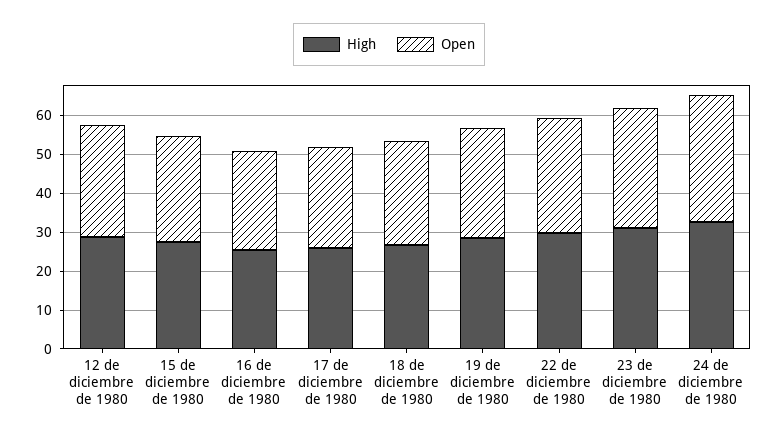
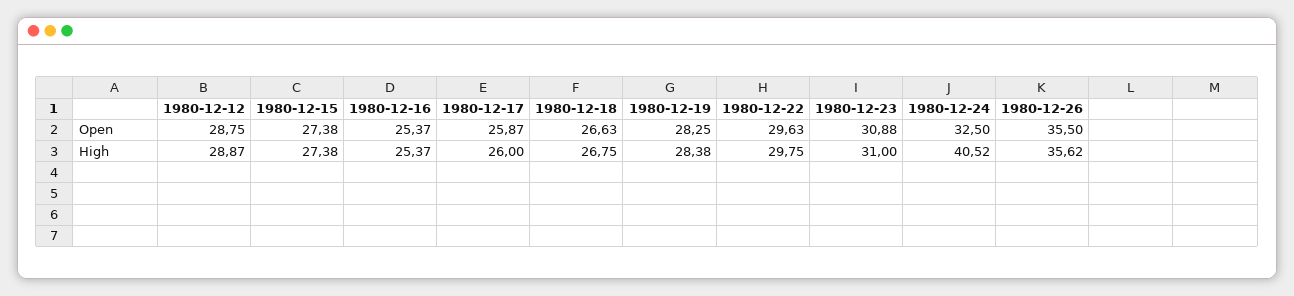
High, 24 de diciembre de 1980: 32.5 -> 40.52
Open, 1980-12-26: none -> 35.5
High, 1980-12-26: none -> 35.62

